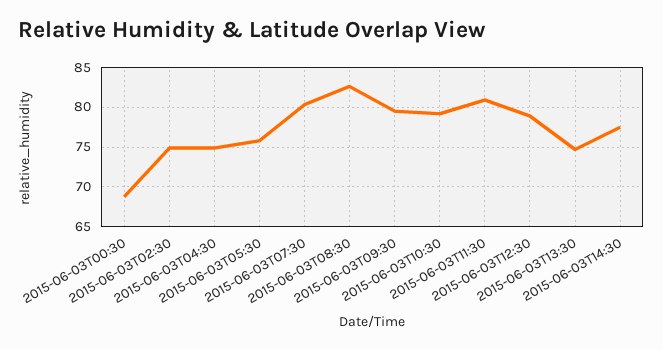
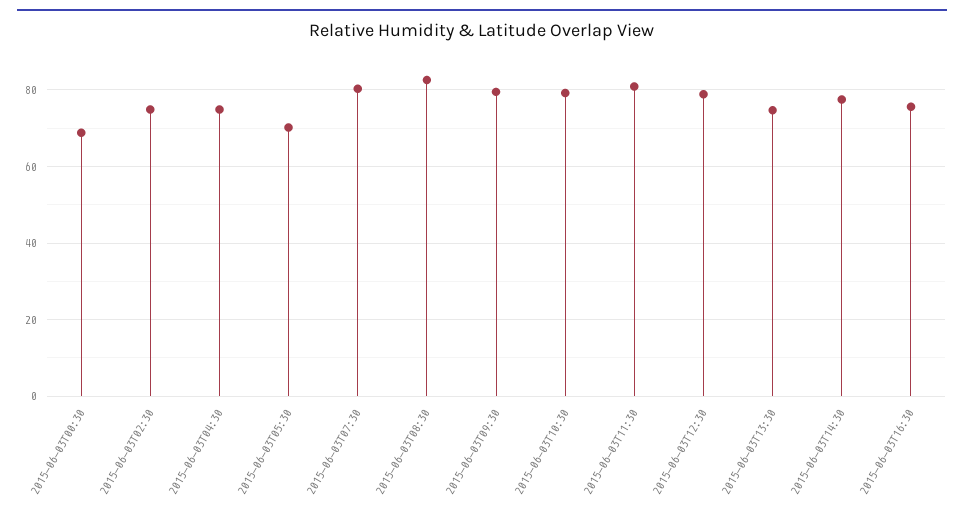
2015-06-03T05:30: 76 -> 70
2015-06-03T16:30: none -> 76

